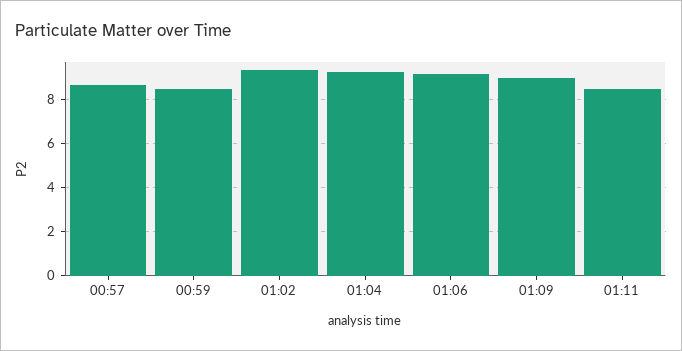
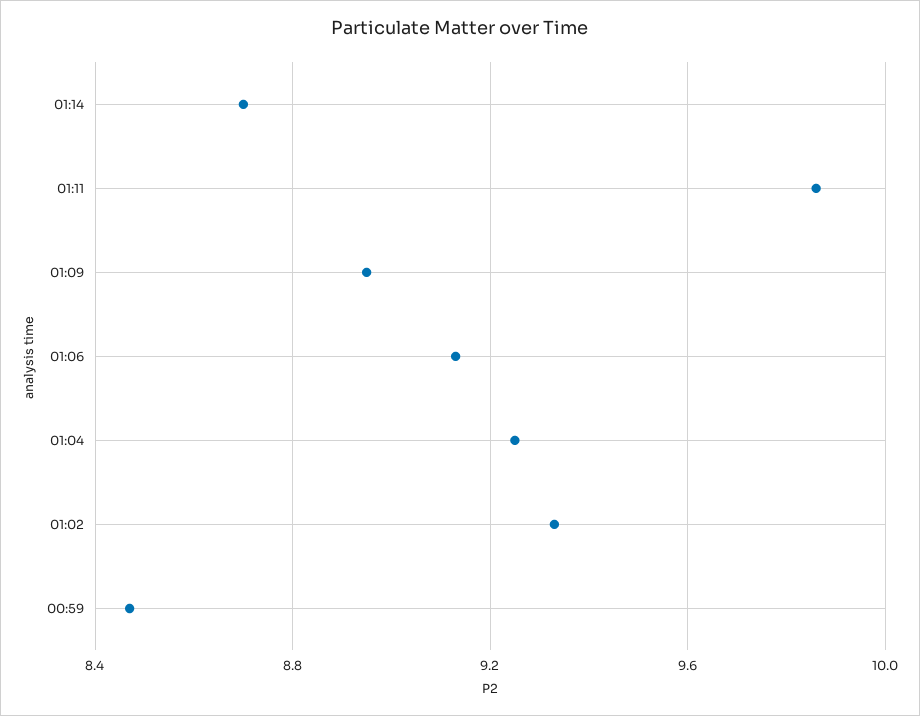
00:57: 8.5 -> none
01:11: 8.5 -> 9.85
01:14: none -> 8.7

